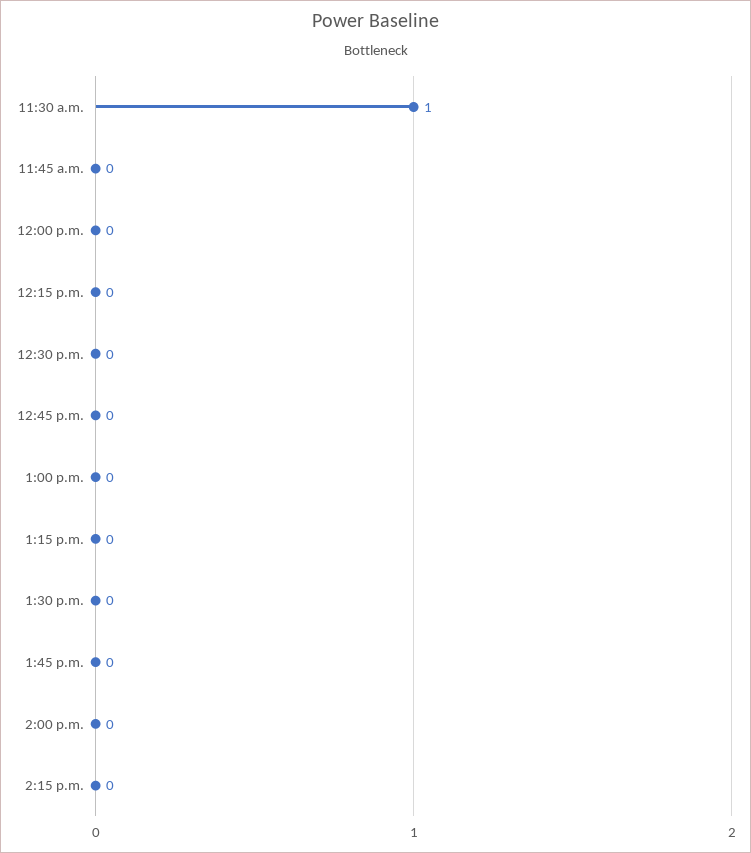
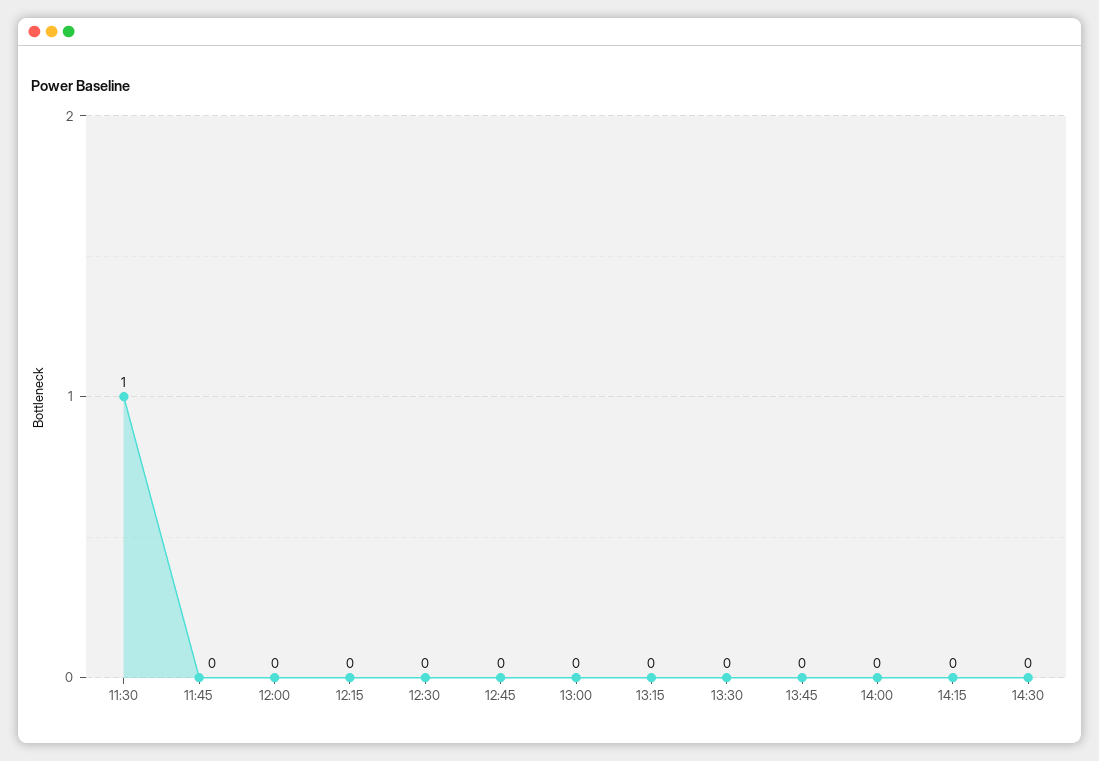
14:30: none -> 0

